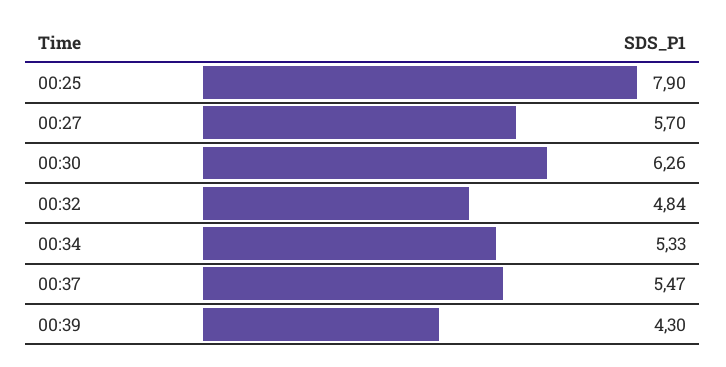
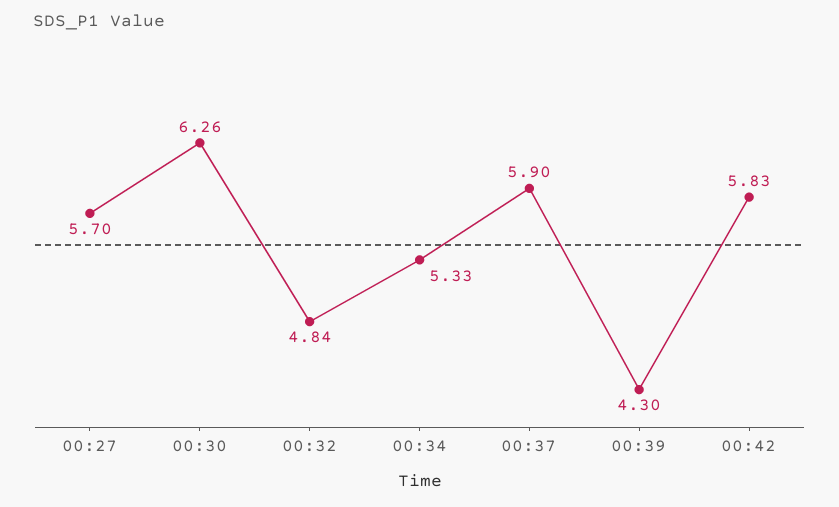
00:25: 7.9 -> none
00:37: 5.47 -> 5.9
00:42: none -> 5.83

